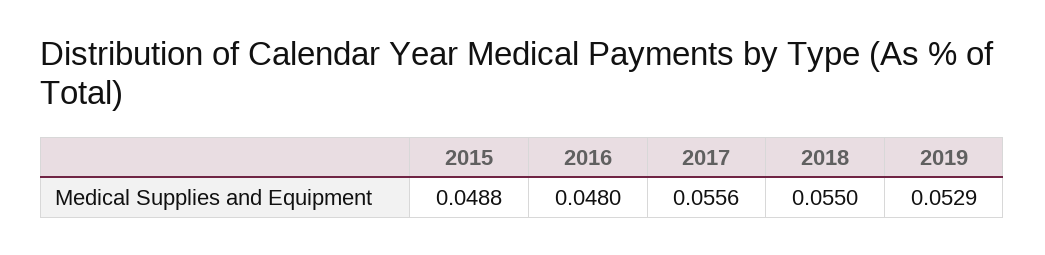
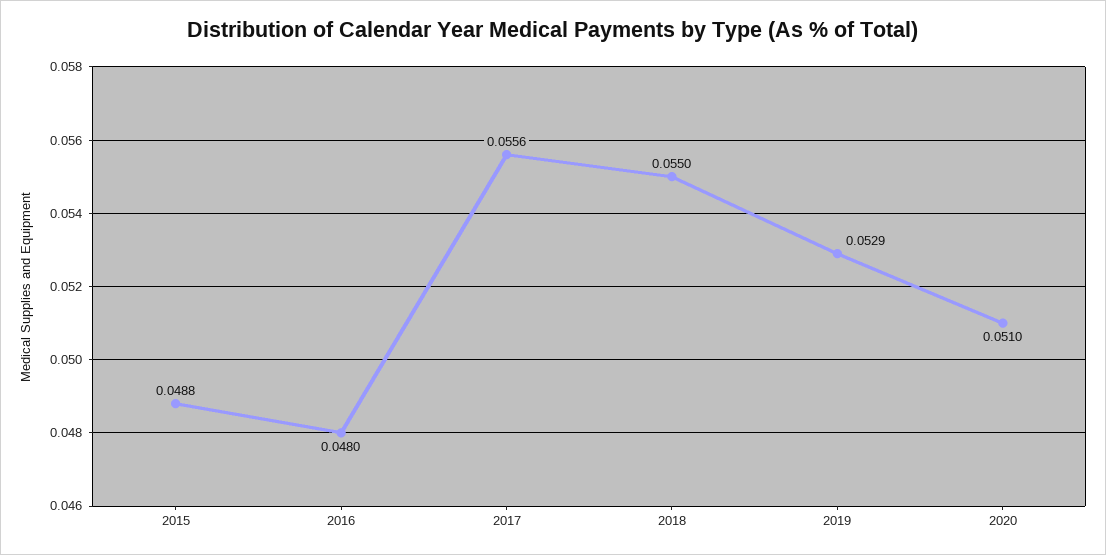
2020: none -> 0.051

